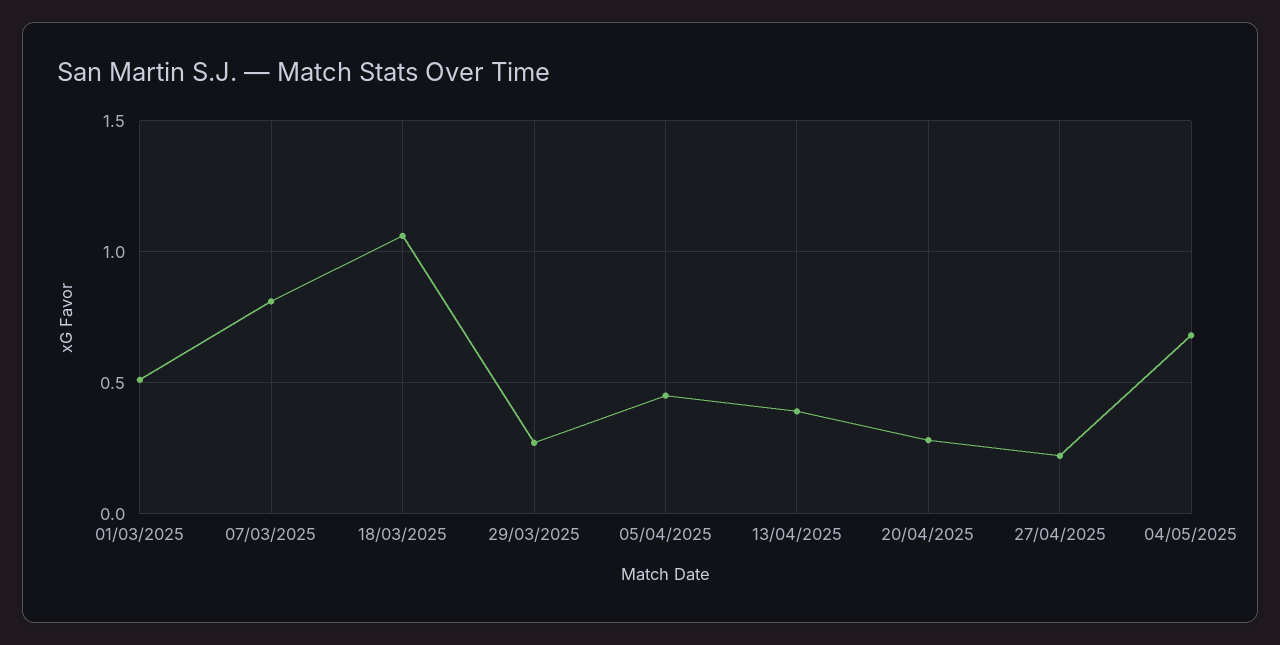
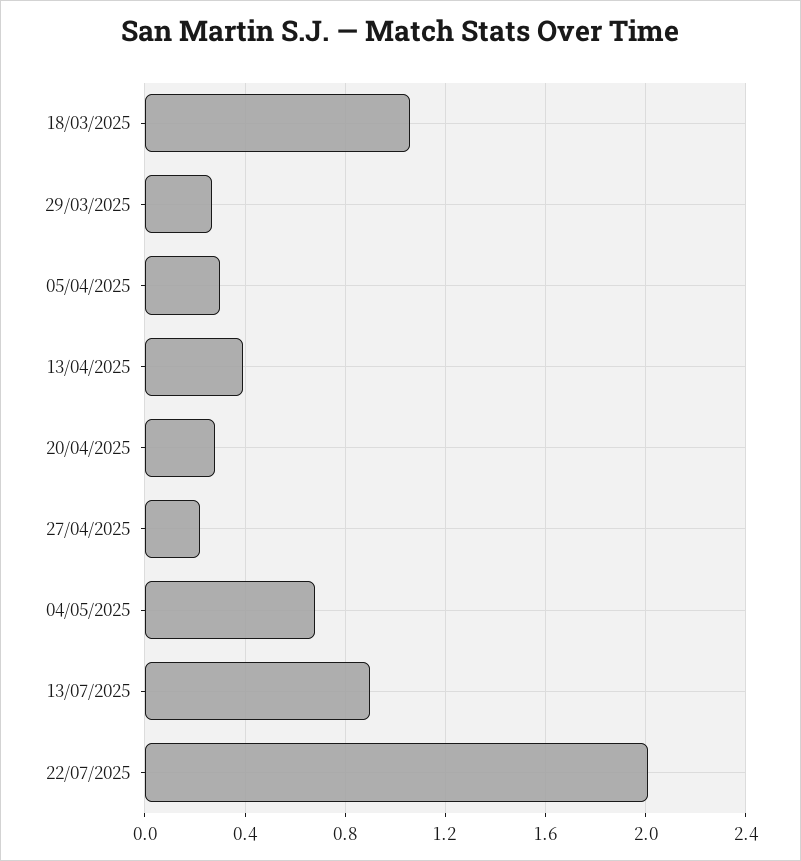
01/03/2025: 0.5 -> none
07/03/2025: 0.8 -> none
05/04/2025: 0.45 -> 0.3
13/07/2025: none -> 0.9
22/07/2025: none -> 2

